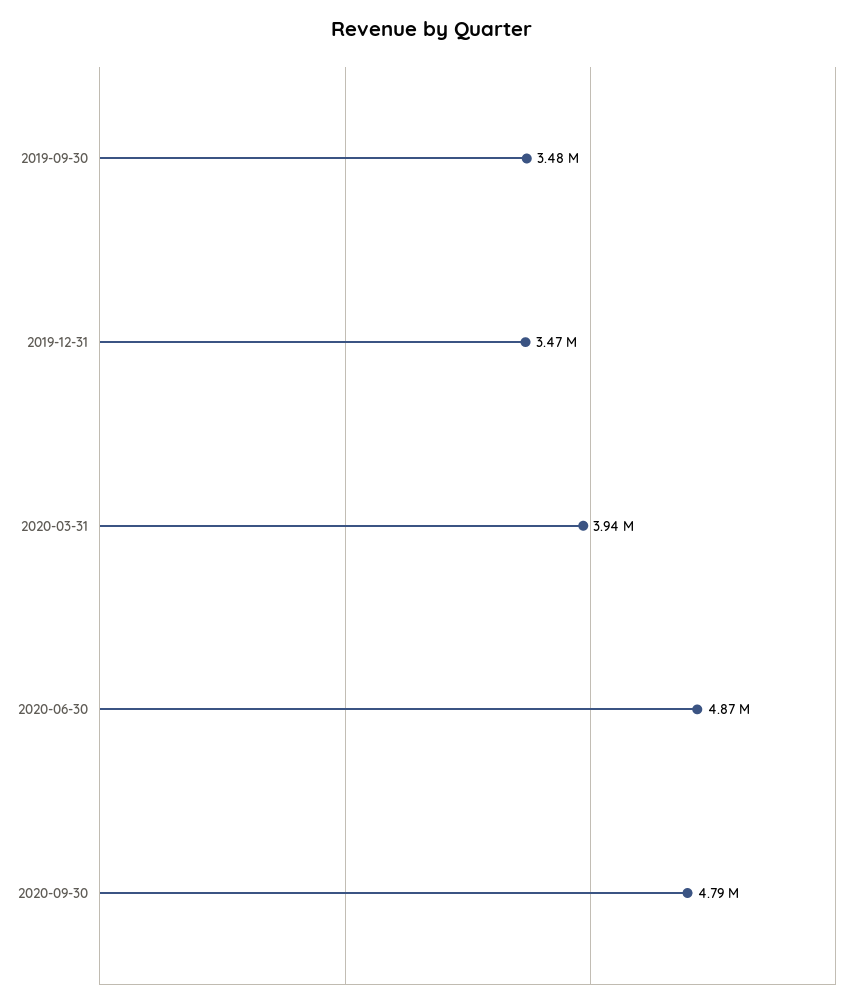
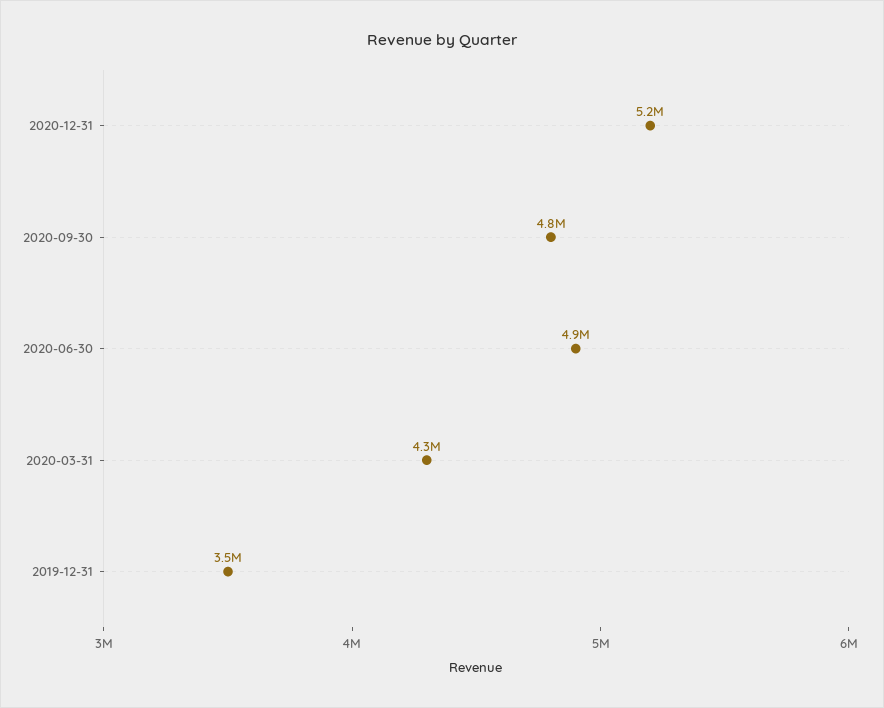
2019-09-30: 3480000 -> none
2020-03-31: 3940000 -> 4300000
2020-12-31: none -> 5200000

